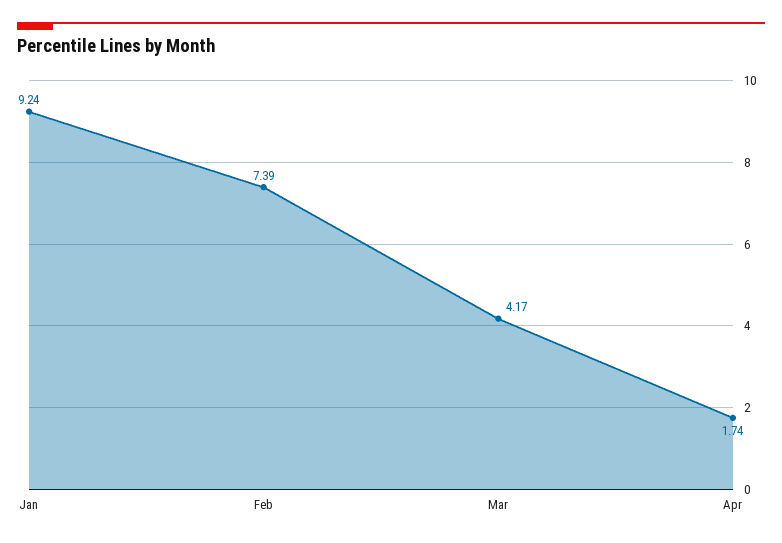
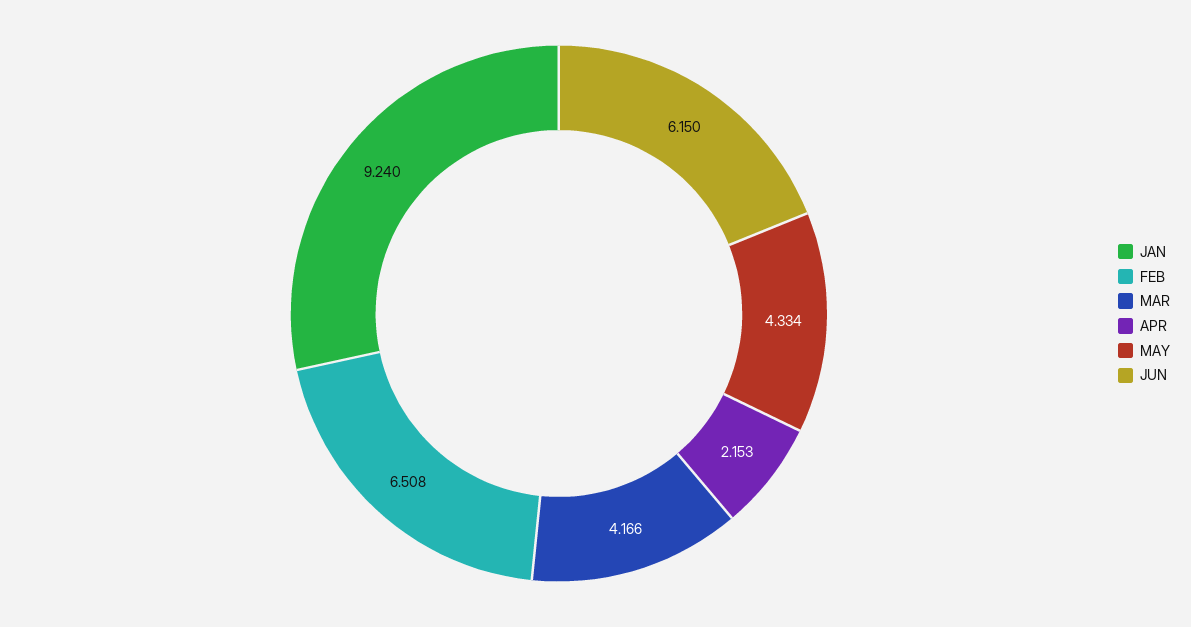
Feb: 7.39 -> 6.508
Apr: 1.74 -> 2.153
MAY: none -> 4.334
JUN: none -> 6.15

